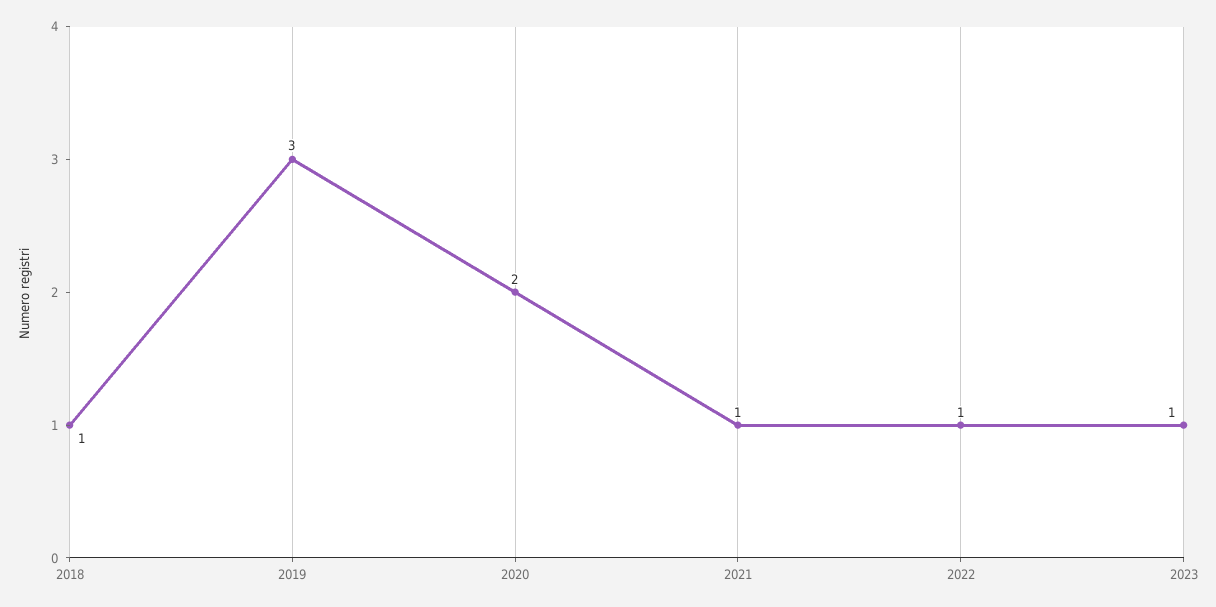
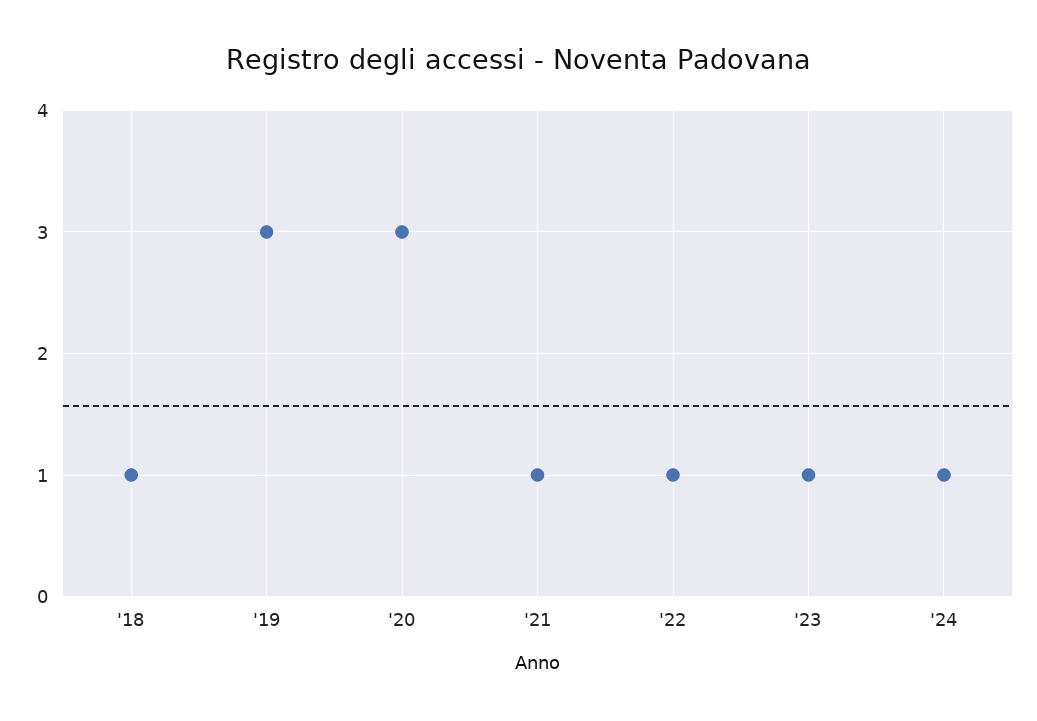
2020: 2 -> 3
'24: none -> 1

